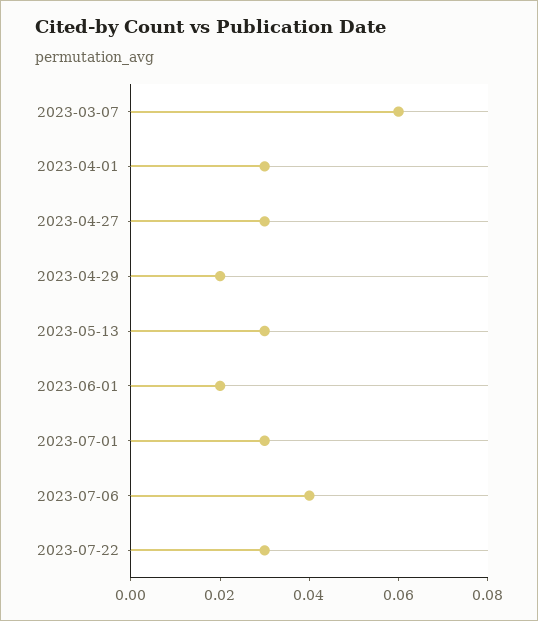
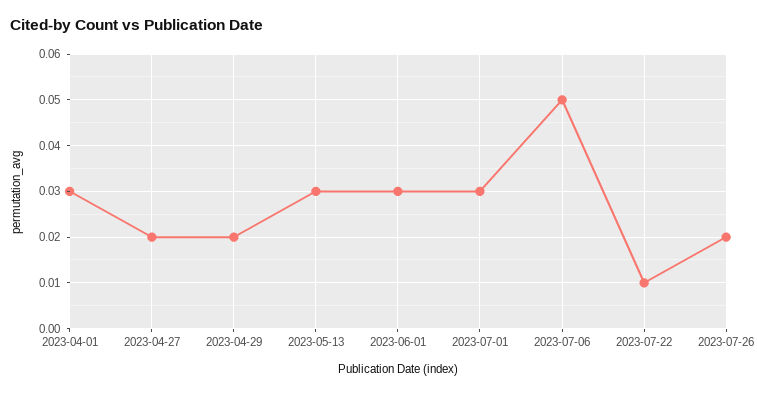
2023-03-07: 0.06 -> none
2023-04-27: 0.03 -> 0.02
2023-06-01: 0.02 -> 0.03
2023-07-06: 0.04 -> 0.05
2023-07-22: 0.03 -> 0.01
2023-07-26: none -> 0.02

